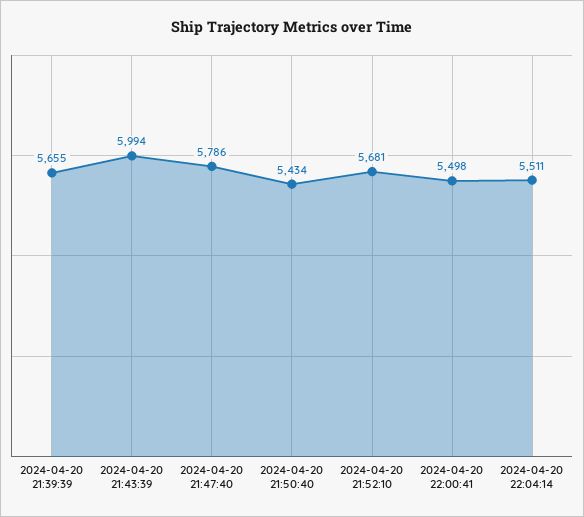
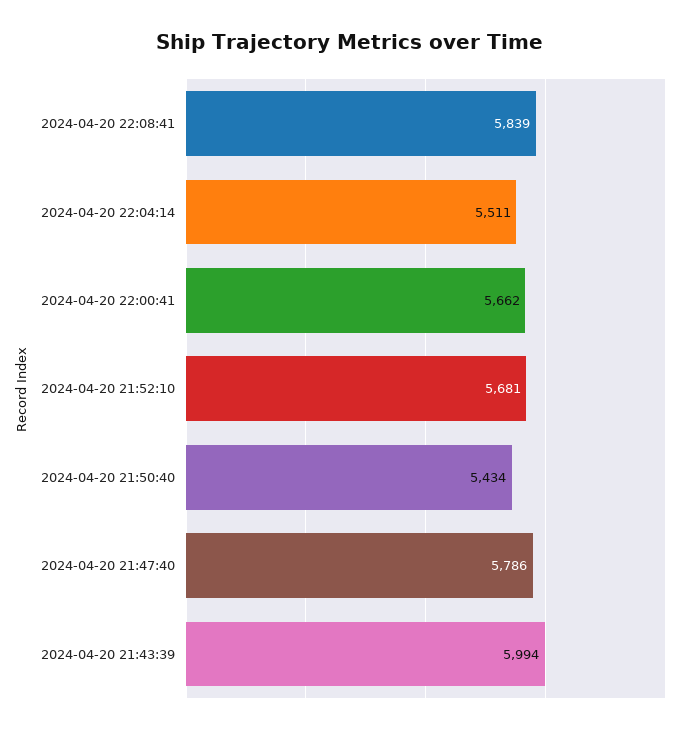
2024-04-20 21:39:39: 5655 -> none
2024-04-20 22:00:41: 5498 -> 5662
2024-04-20 22:08:41: none -> 5839

